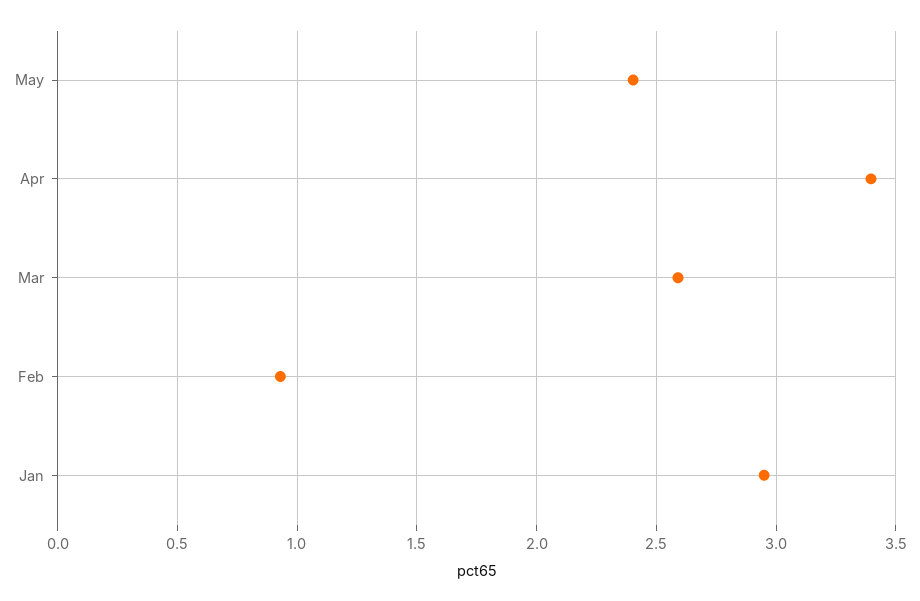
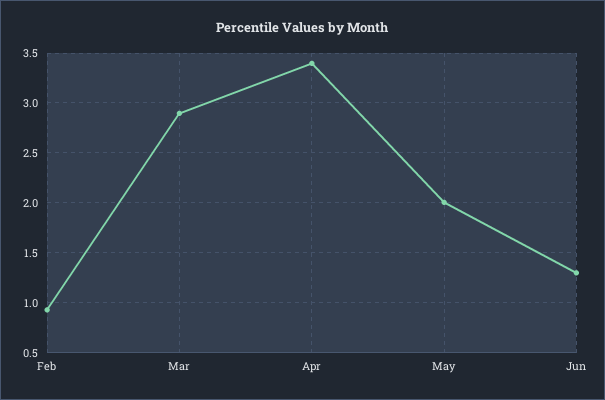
May: 2.4 -> 2
Mar: 2.6 -> 2.9
Jan: 2.95 -> none
Jun: none -> 1.3

